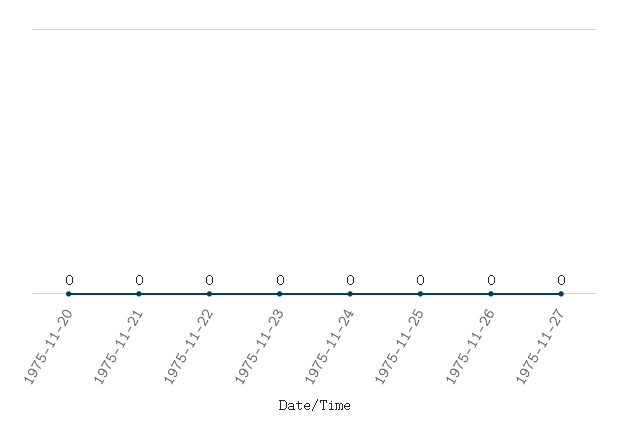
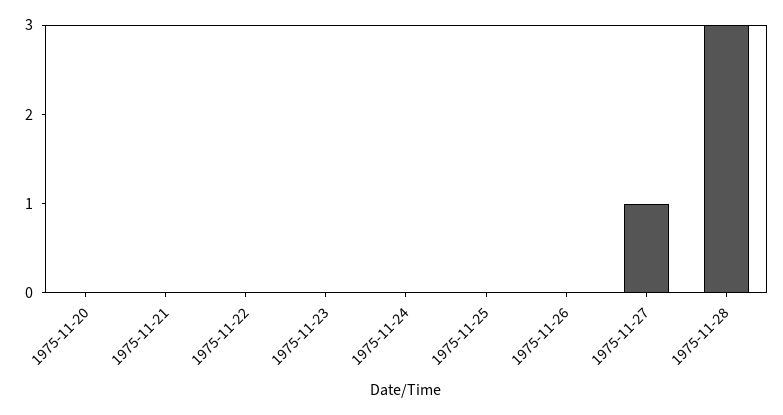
1975-11-27: 0 -> 1
1975-11-28: none -> 3

